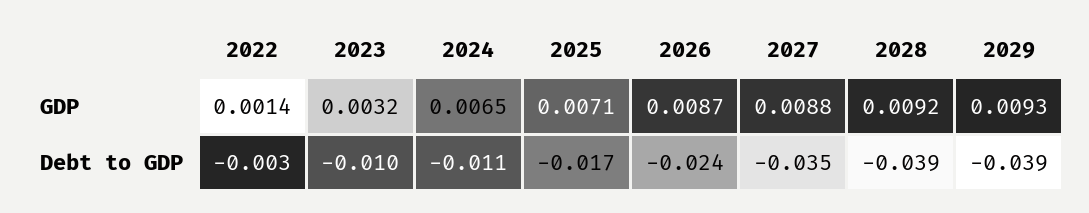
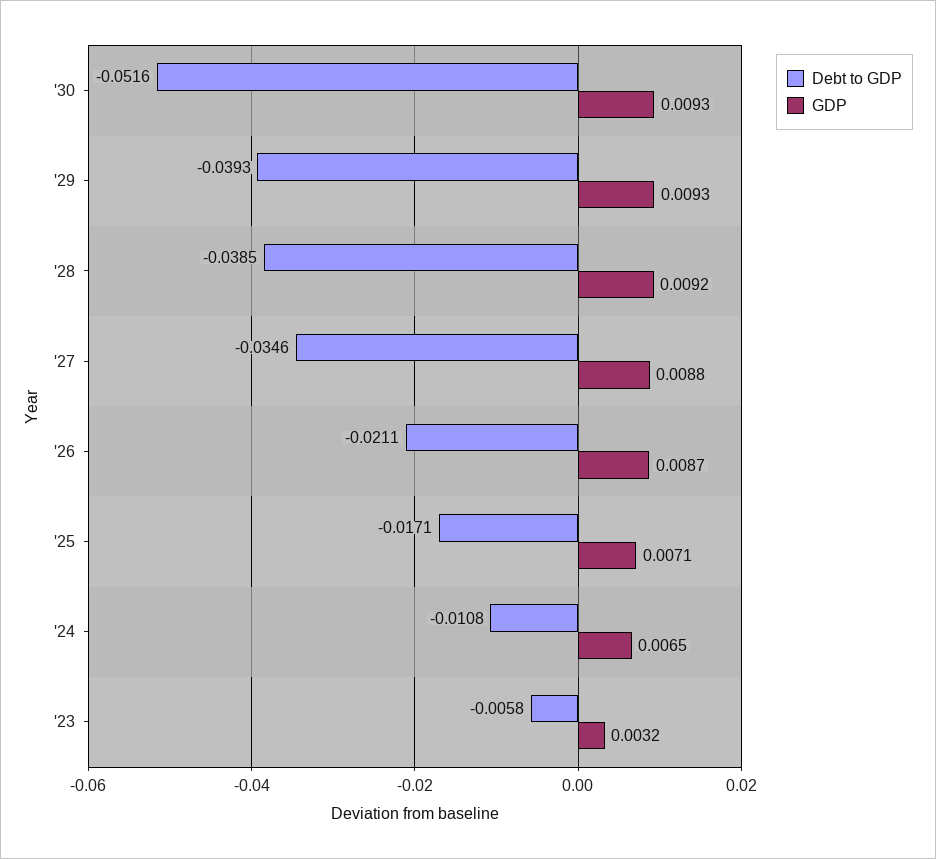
GDP, 2022: 0.0014 -> none
Debt to GDP, 2022: -0.003 -> none
Debt to GDP, 2023: -0.01 -> -0.0058
Debt to GDP, 2026: -0.024 -> -0.0211
Debt to GDP, '30: none -> -0.0516
GDP, '30: none -> 0.0093

